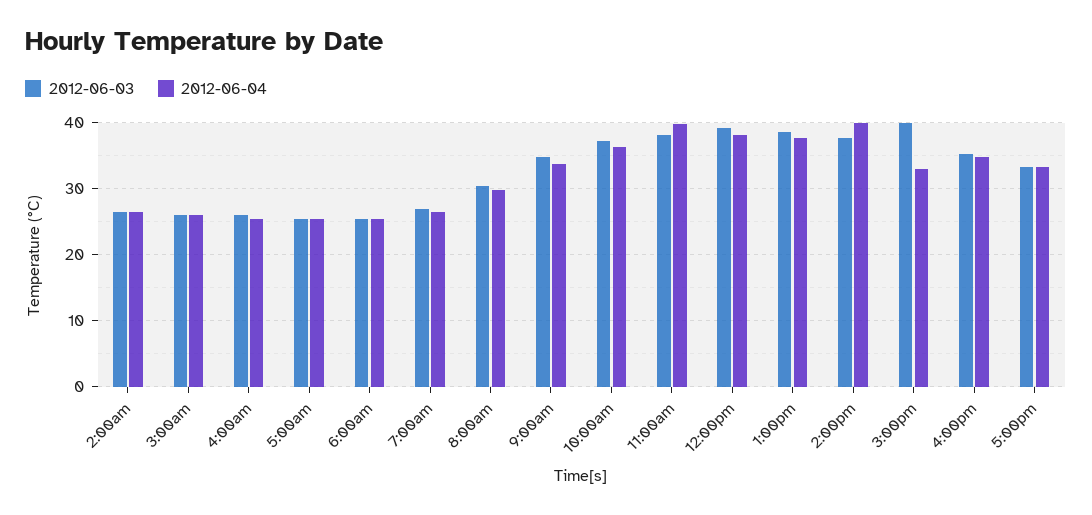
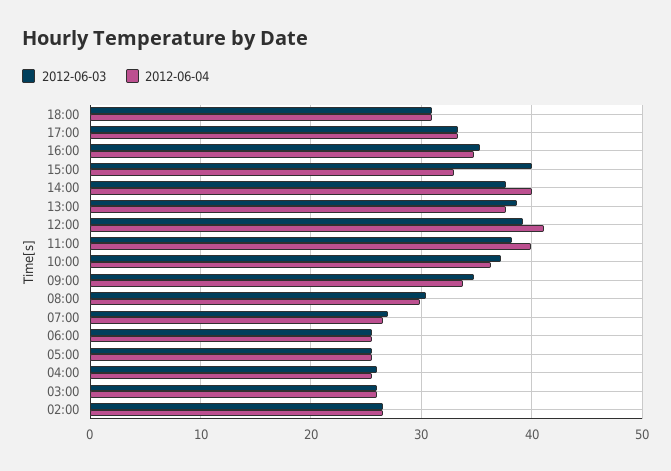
2012-06-04, 12:00pm: 38 -> 41
2012-06-03, 18:00: none -> 31
2012-06-04, 18:00: none -> 31

